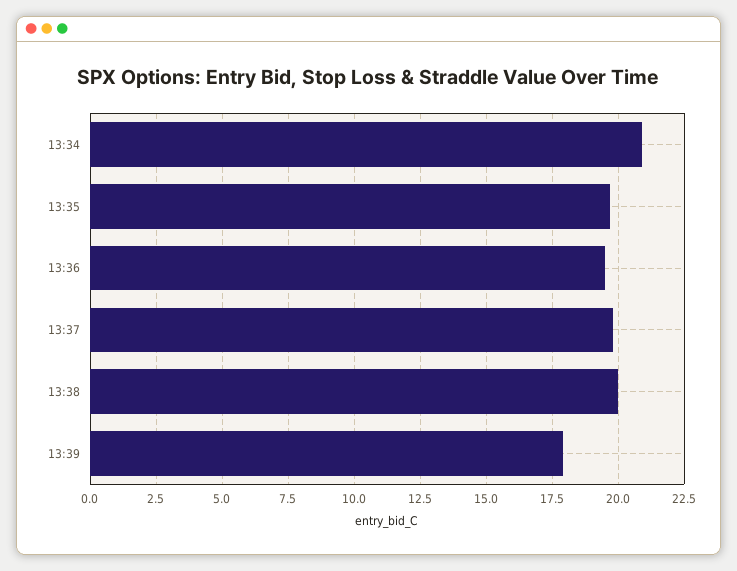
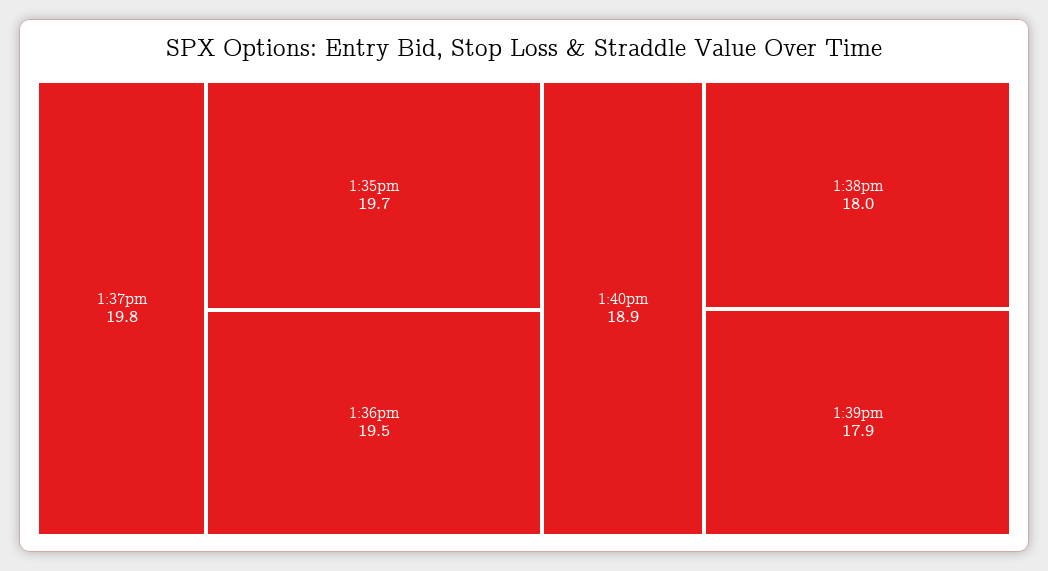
13:34: 21 -> none
13:38: 20 -> 18
1:40pm: none -> 18.9

